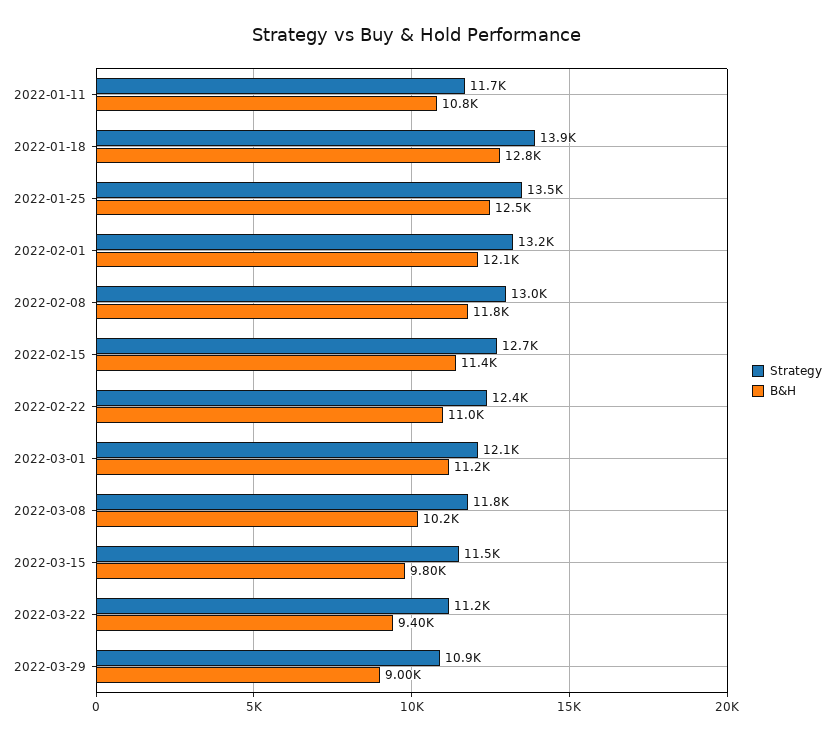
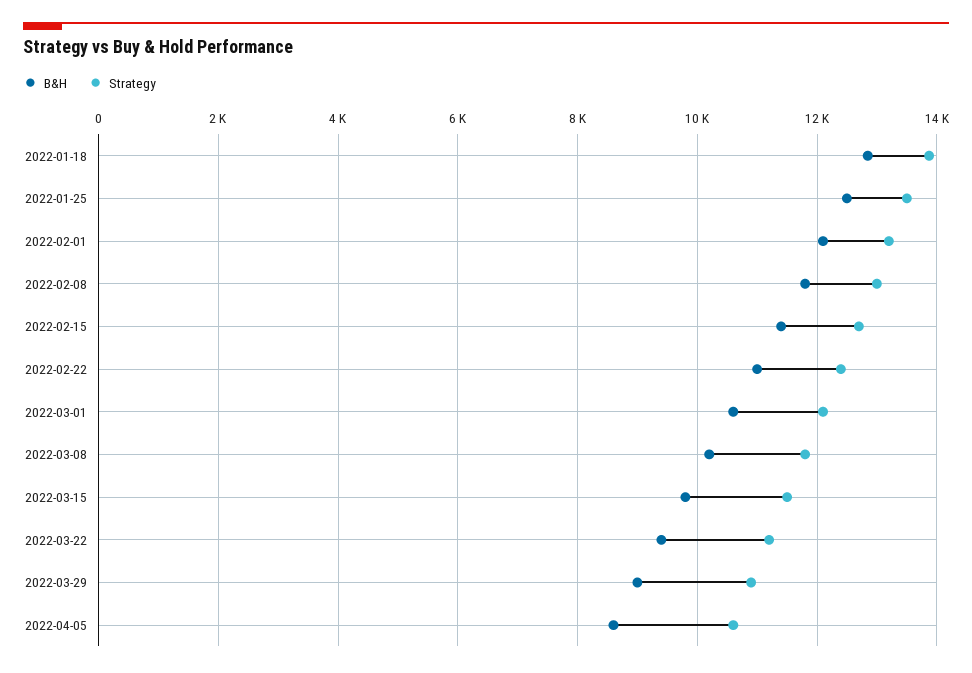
Strategy, 2022-01-11: 11700 -> none
B&H, 2022-01-11: 10800 -> none
B&H, 2022-03-01: 11200 -> 10600
B&H, 2022-04-05: none -> 8600
Strategy, 2022-04-05: none -> 10600

